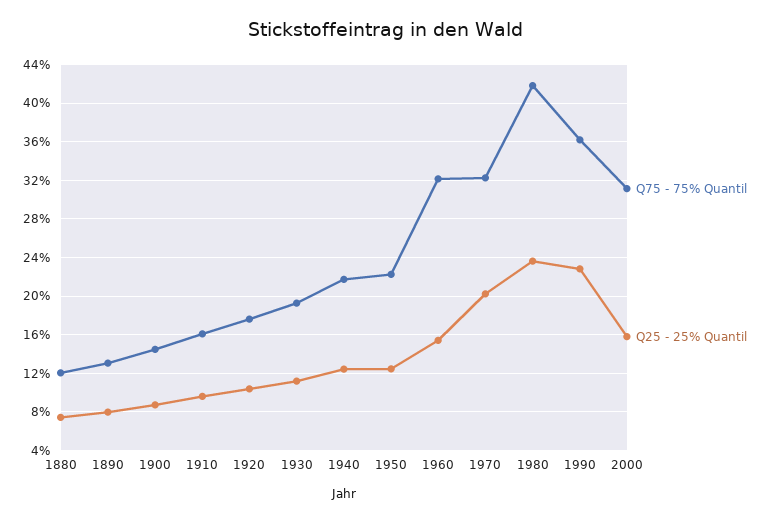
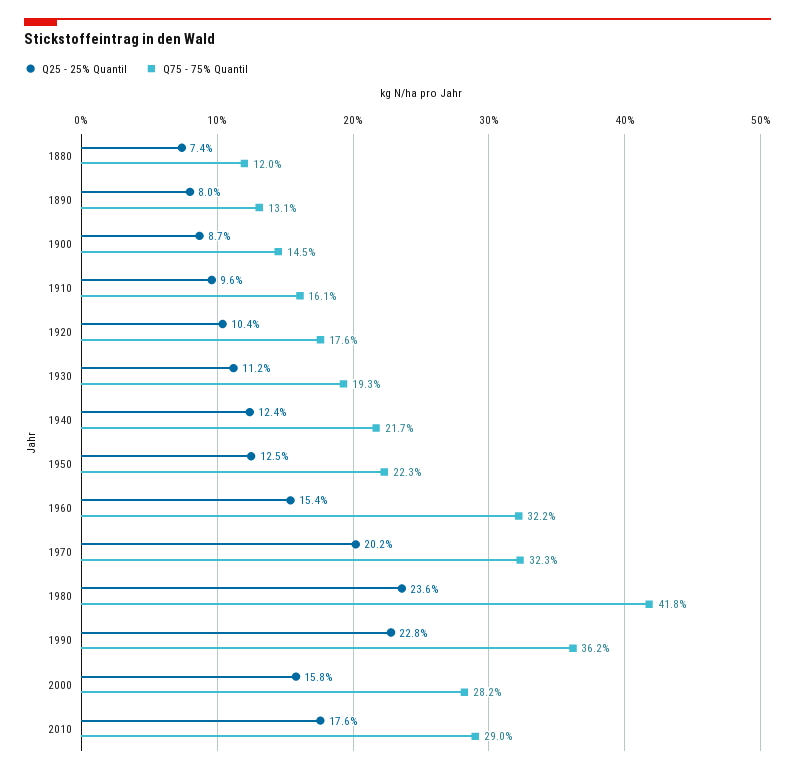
Q75 - 75% Quantil, 2000: 31 -> 28.2
Q25 - 25% Quantil, 2010: none -> 17.6
Q75 - 75% Quantil, 2010: none -> 29

